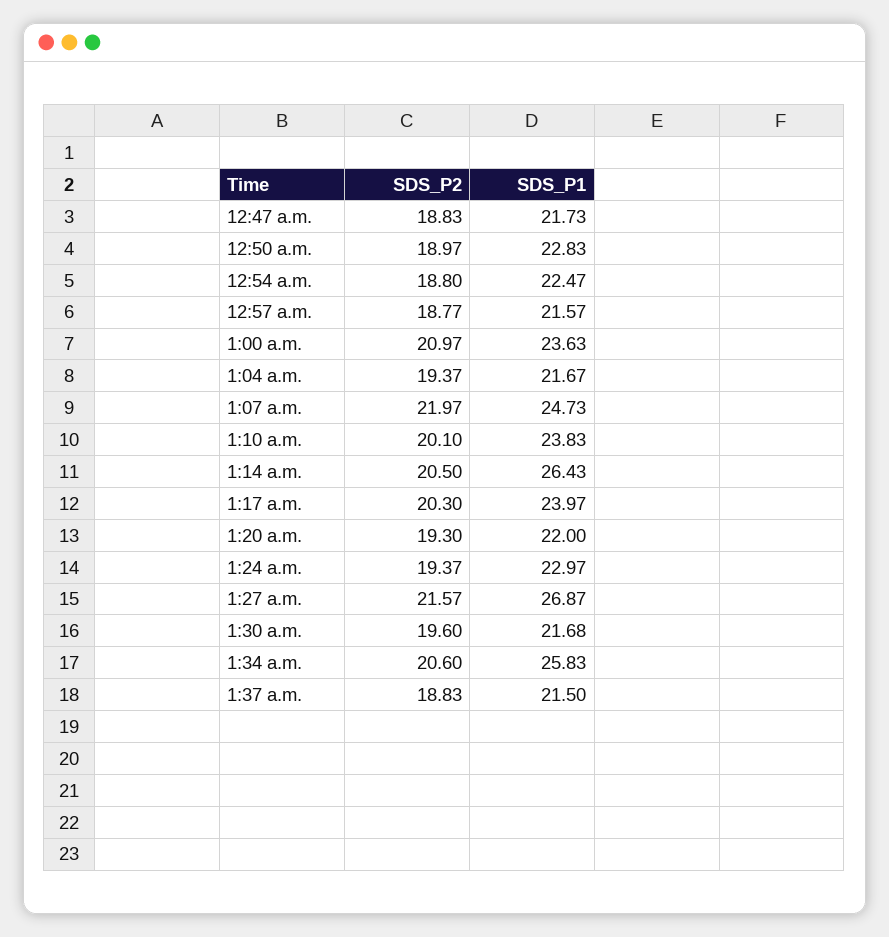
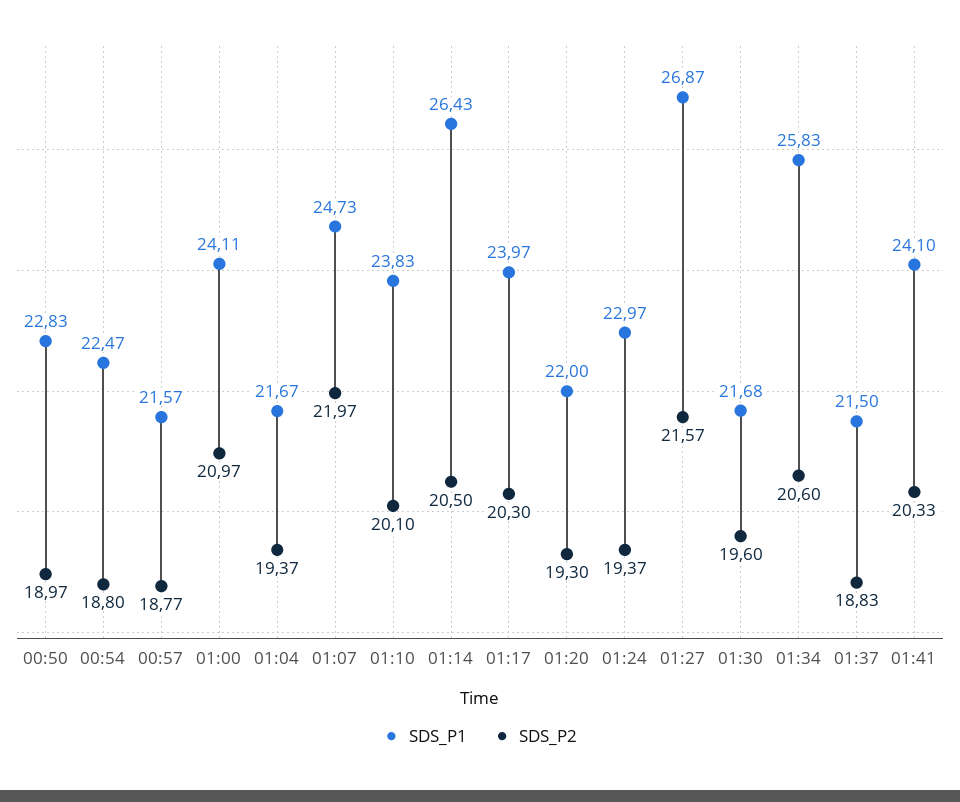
SDS_P2, 12:47 a.m.: 18.83 -> none
SDS_P1, 12:47 a.m.: 21.73 -> none
SDS_P1, 1:00 a.m.: 23.63 -> 24.11
SDS_P1, 01:41: none -> 24.1
SDS_P2, 01:41: none -> 20.33

